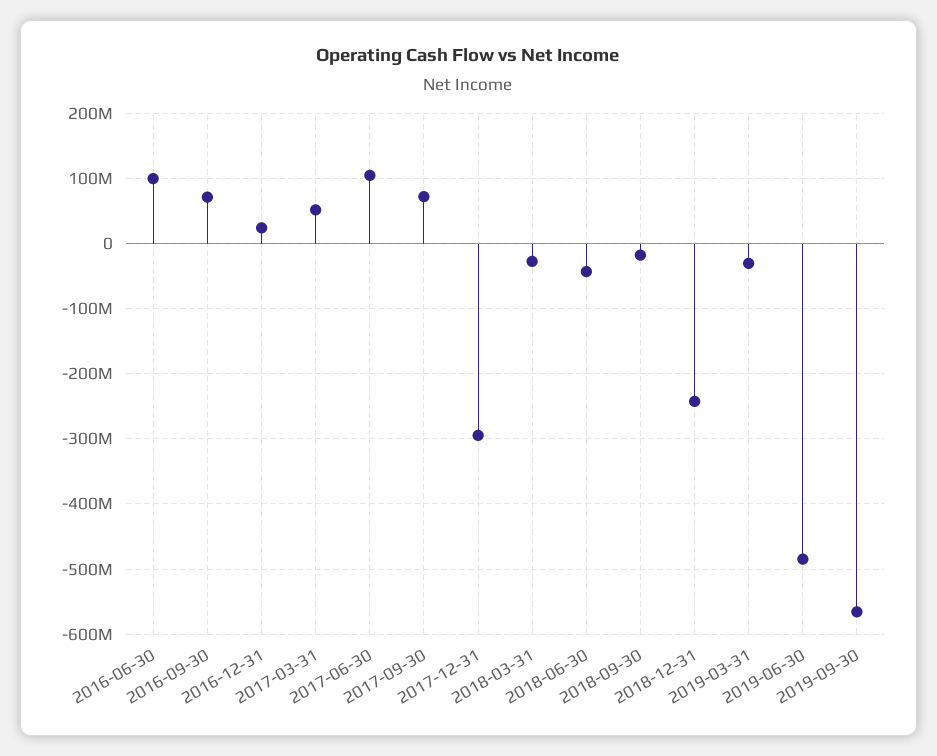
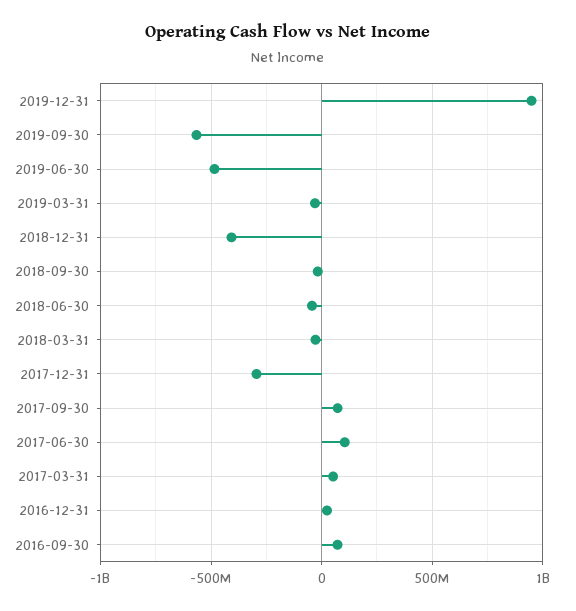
2016-06-30: 100000000 -> none
2018-12-31: -240000000 -> -400000000
2019-12-31: none -> 950000000

